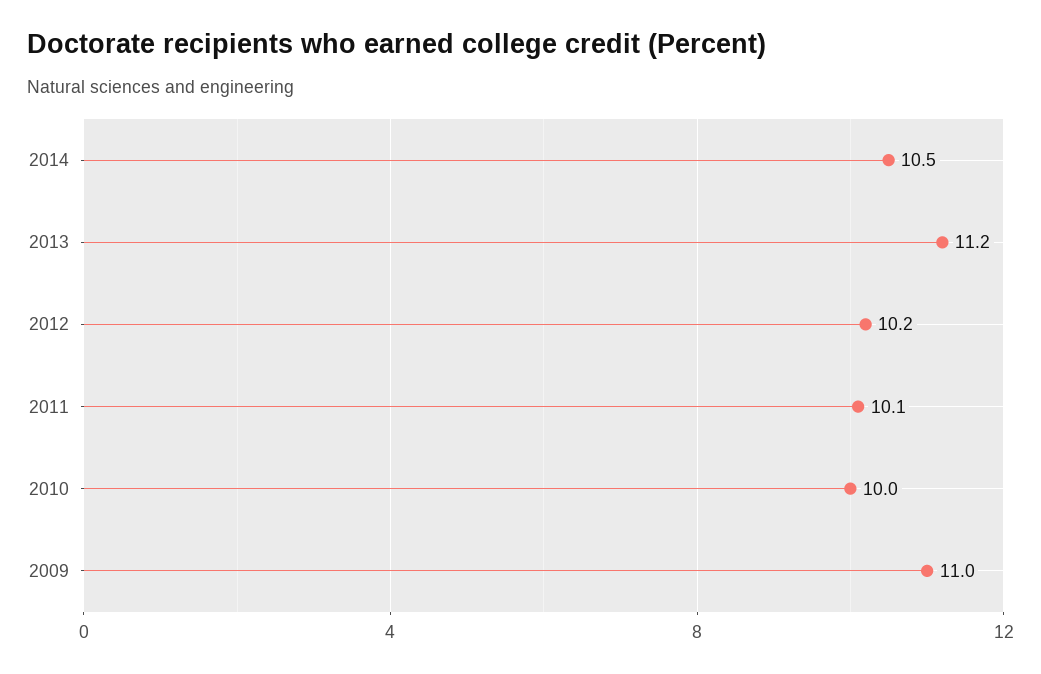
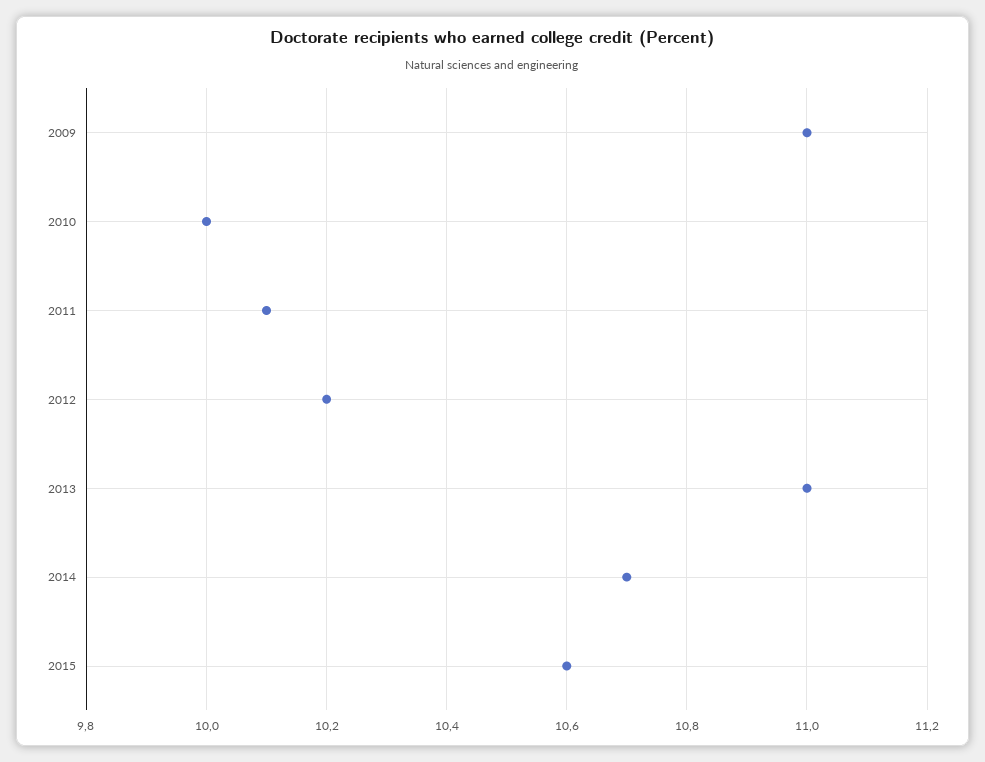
2014: 10.5 -> 10.7
2013: 11.2 -> 11
2015: none -> 10.6

